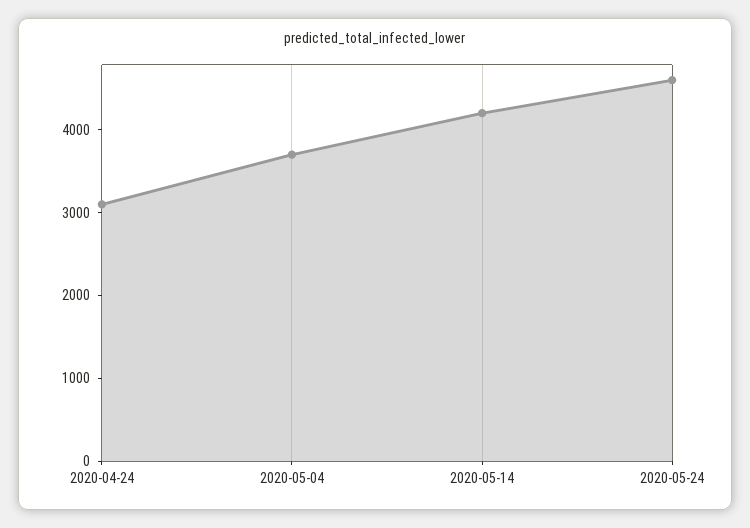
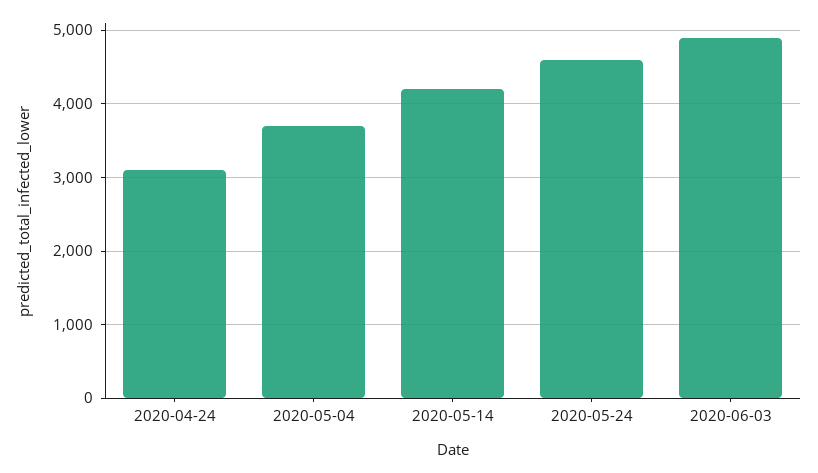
2020-06-03: none -> 4900

